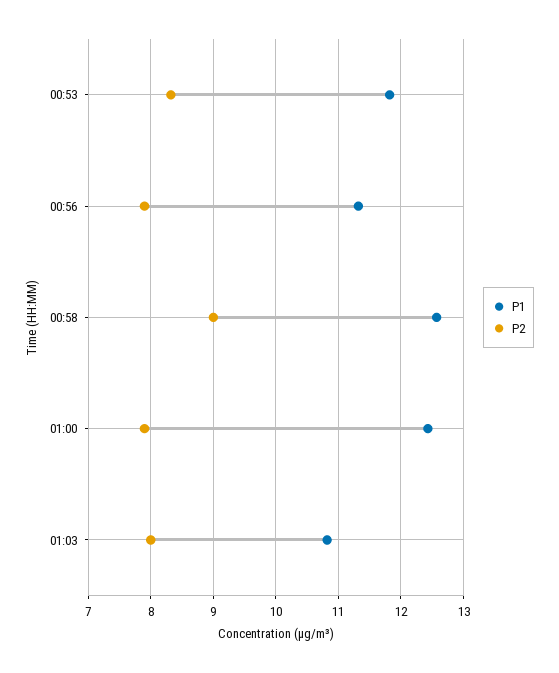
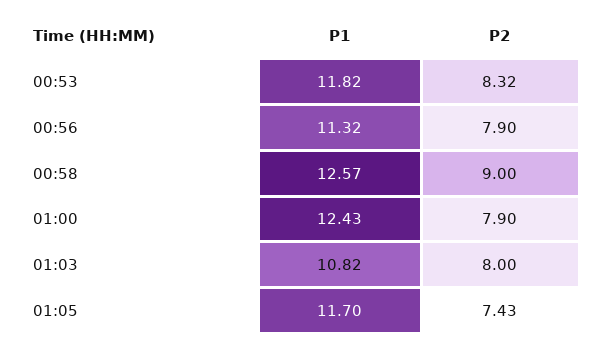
P1, 01:05: none -> 11.7
P2, 01:05: none -> 7.43

